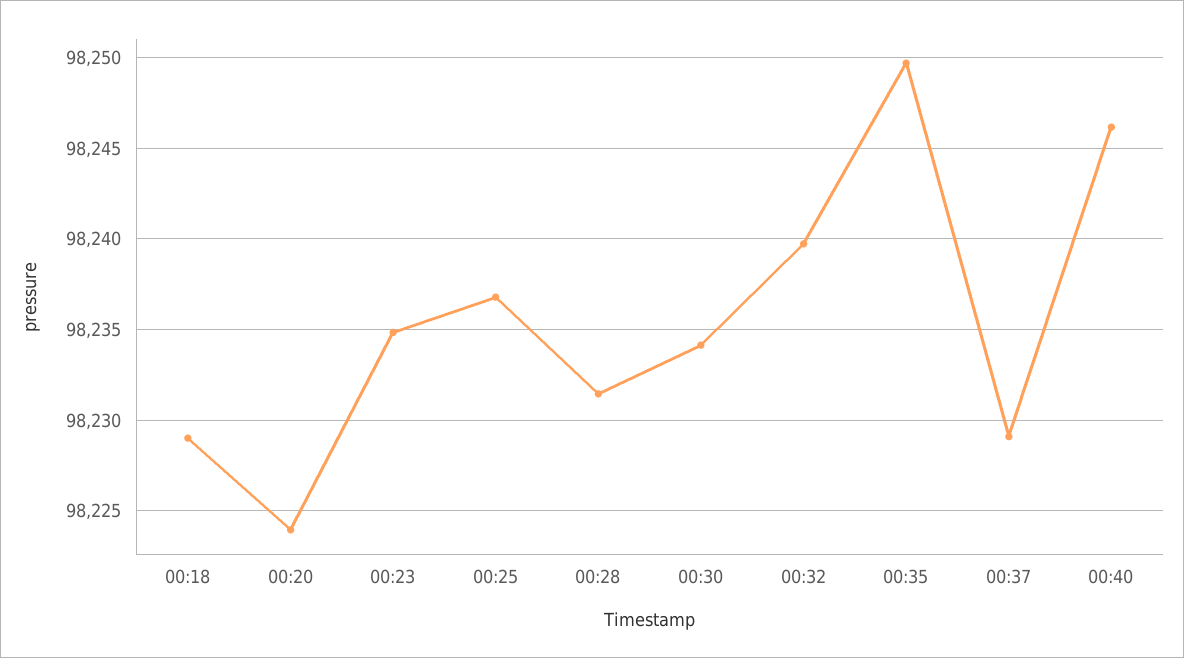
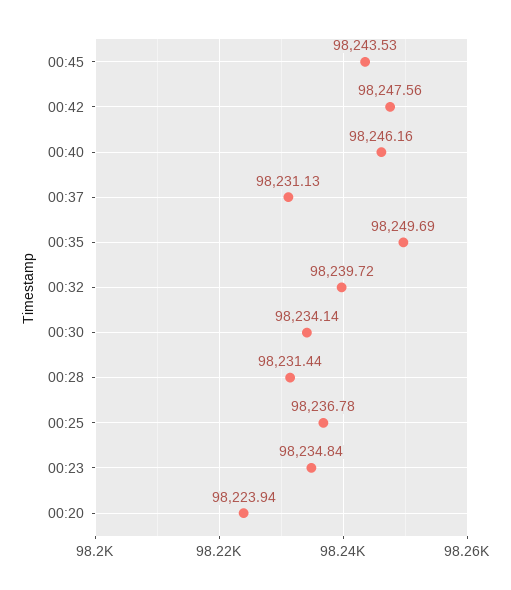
00:18: 98229 -> none
00:37: 98229 -> 98231.13
00:45: none -> 98243.53
00:42: none -> 98247.56

